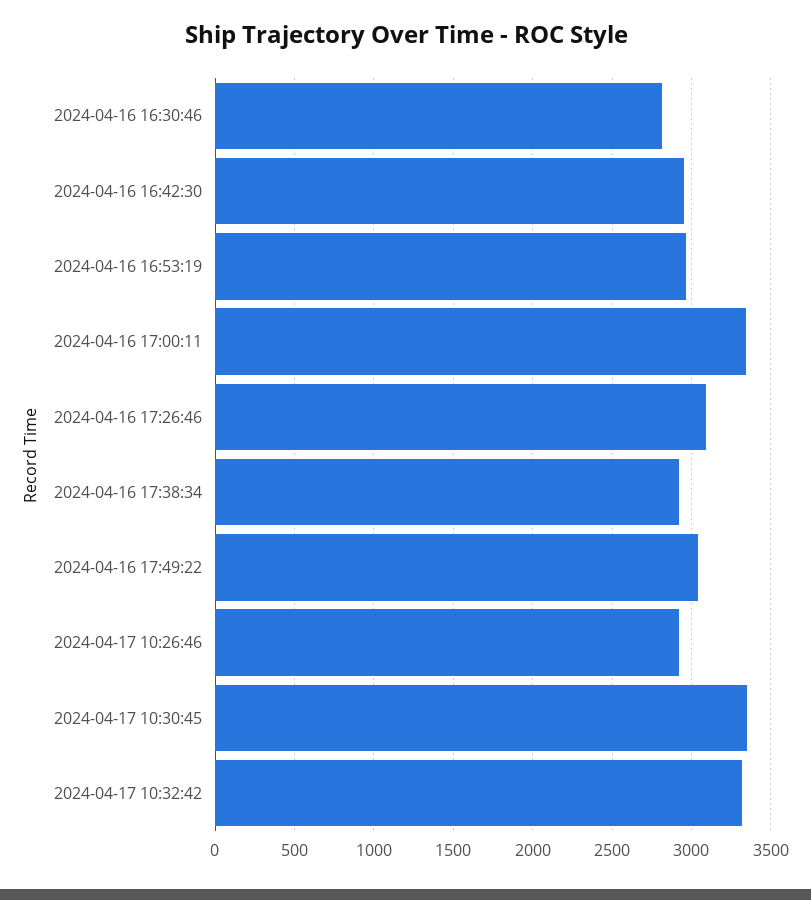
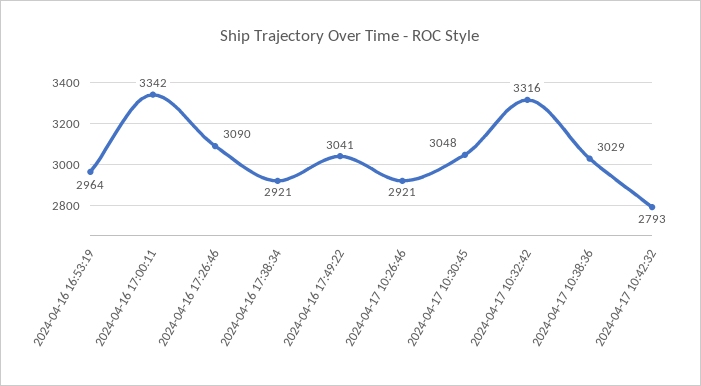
2024-04-16 16:30:46: 2800 -> none
2024-04-16 16:42:30: 2950 -> none
2024-04-17 10:30:45: 3350 -> 3048
2024-04-17 10:38:36: none -> 3029
2024-04-17 10:42:32: none -> 2793

